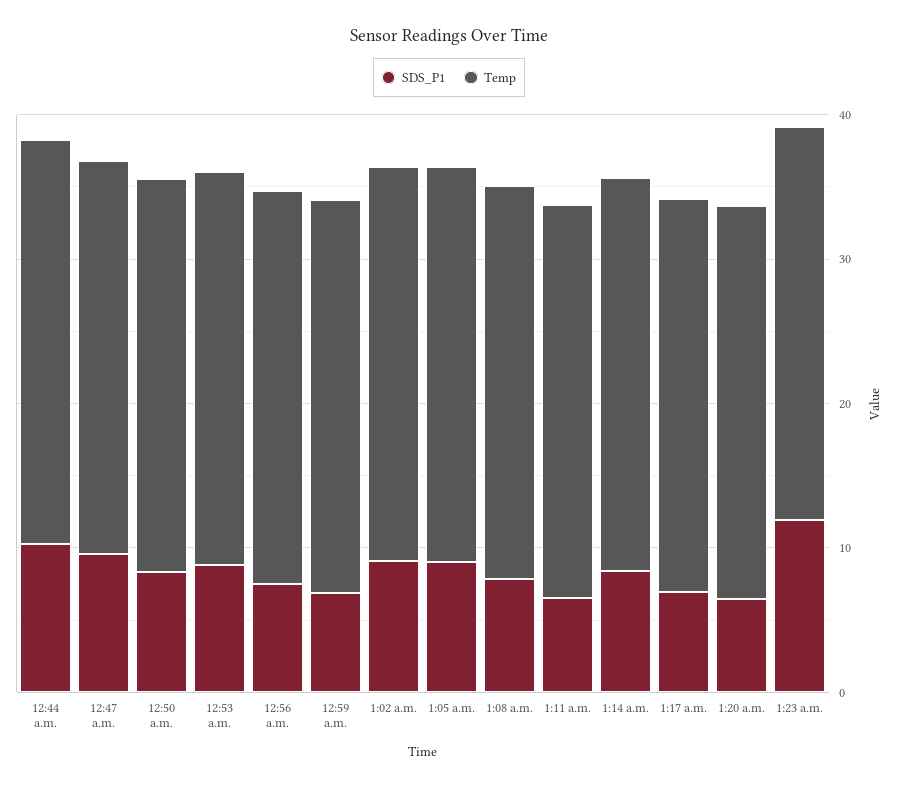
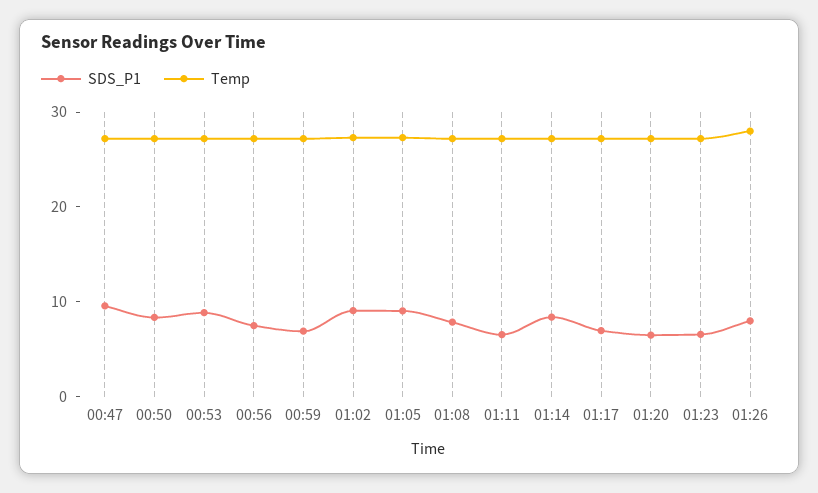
SDS_P1, 12:44 a.m.: 10 -> none
Temp, 12:44 a.m.: 28 -> none
SDS_P1, 1:23 a.m.: 12 -> 6
SDS_P1, 01:26: none -> 8
Temp, 01:26: none -> 28

